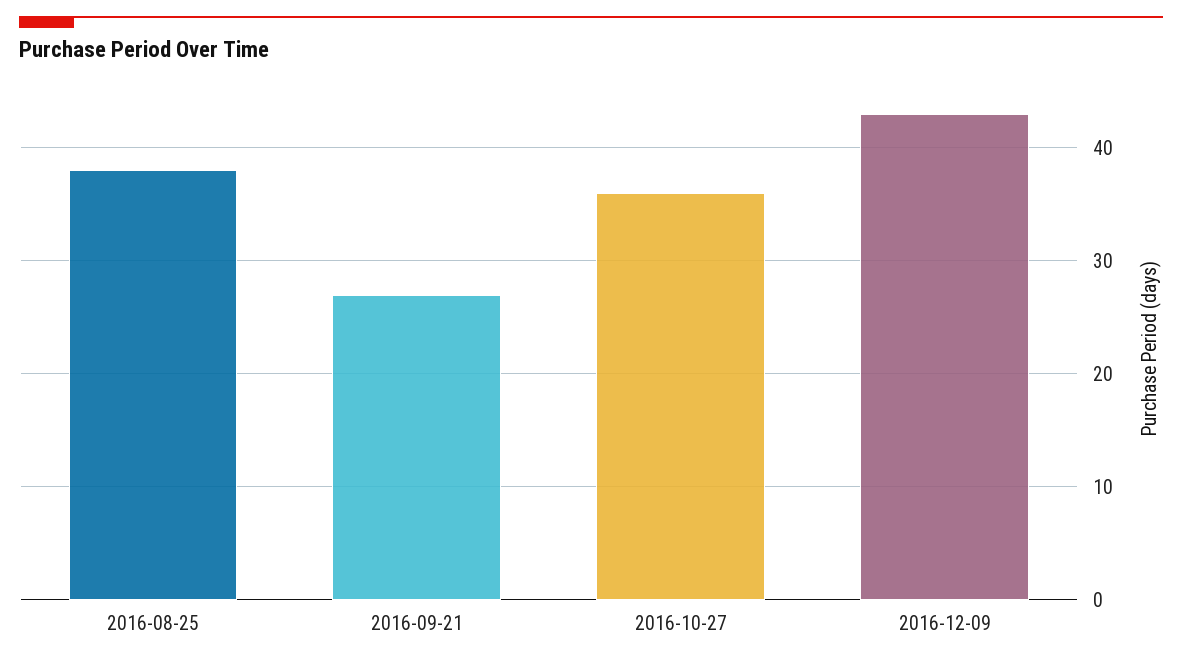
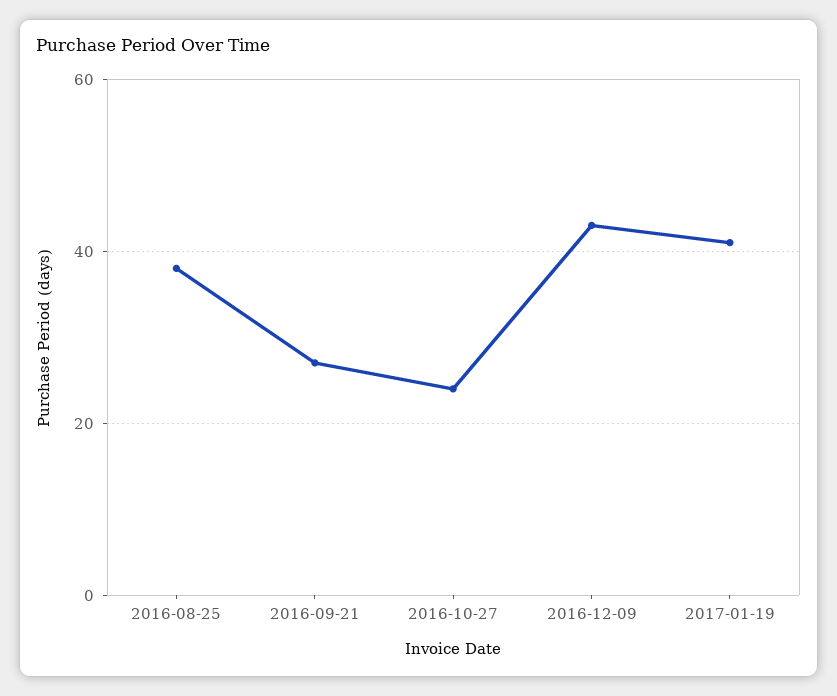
2016-10-27: 36 -> 25
2017-01-19: none -> 40

